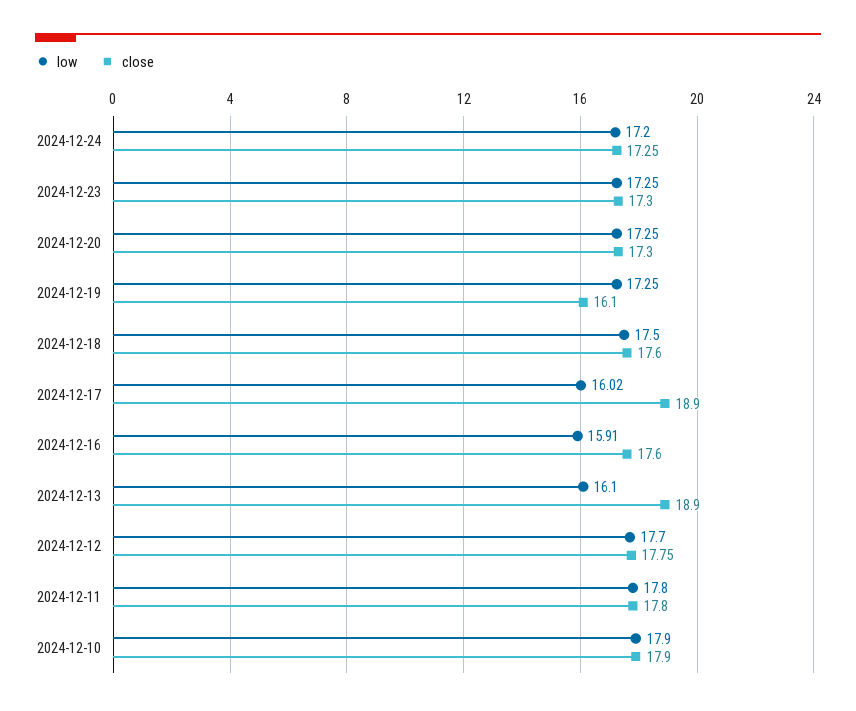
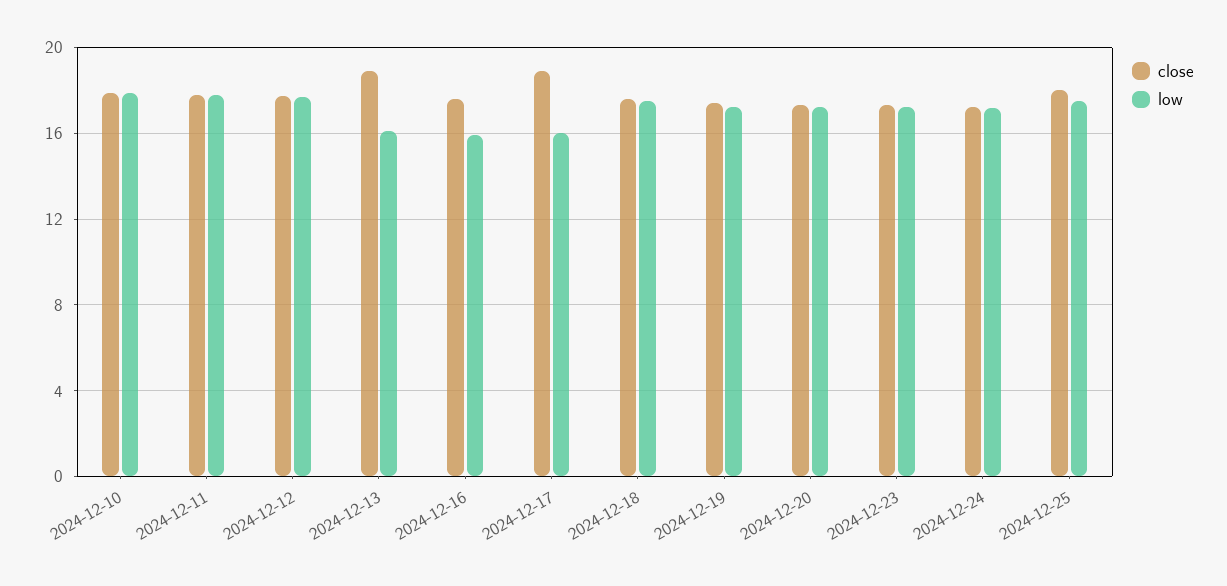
close, 2024-12-19: 16.1 -> 17.5
close, 2024-12-25: none -> 18
low, 2024-12-25: none -> 17.5

